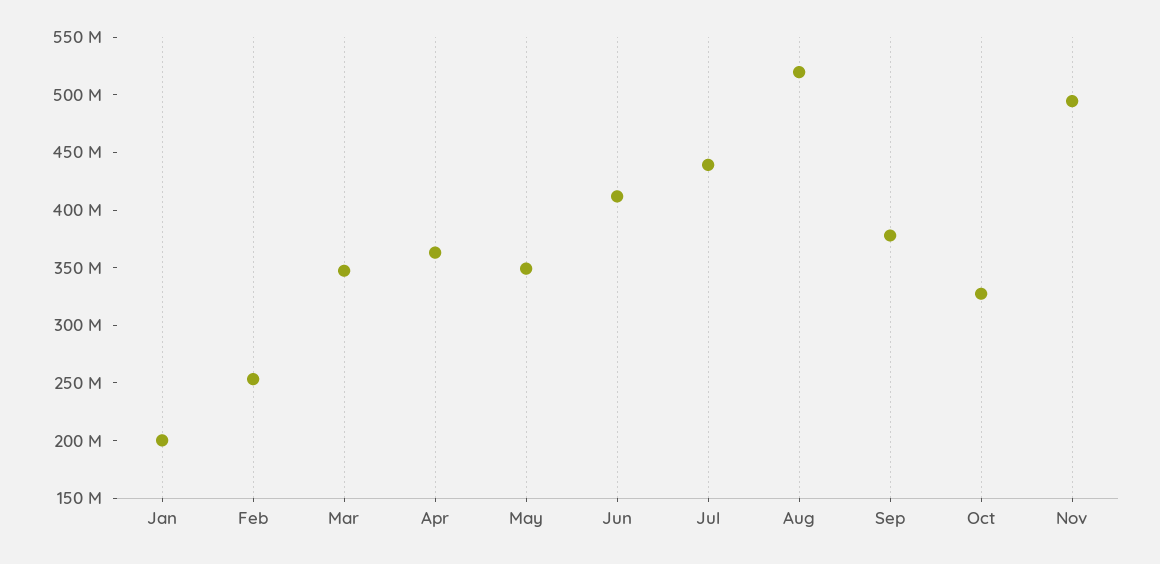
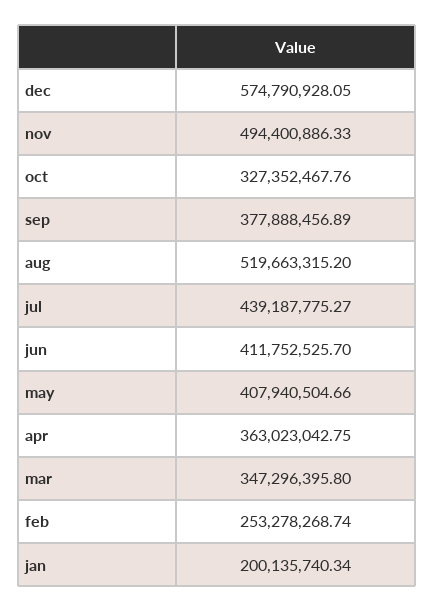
May: 350000000 -> 407940504.66
dec: none -> 574790928.05

